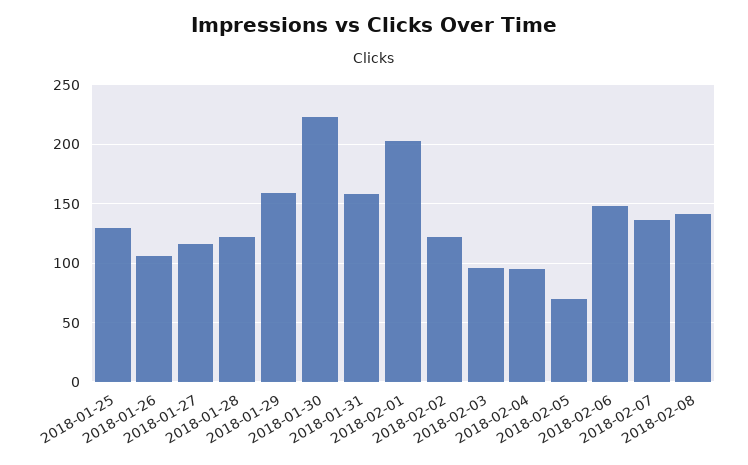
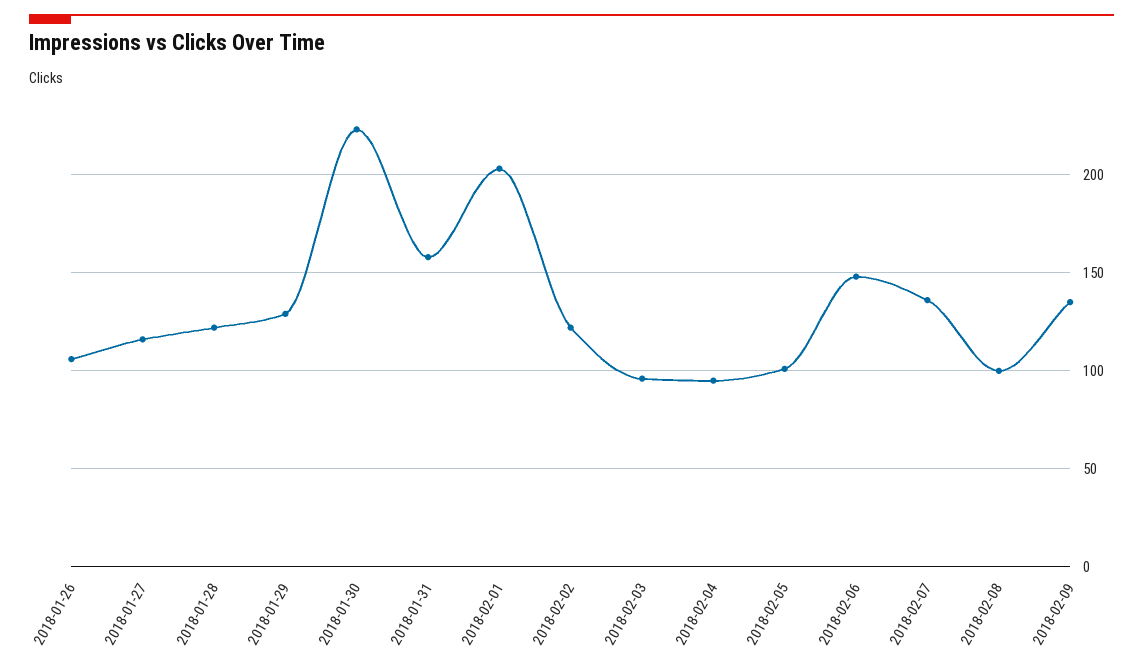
2018-01-25: 130 -> none
2018-01-29: 160 -> 130
2018-02-05: 70 -> 100
2018-02-08: 140 -> 100
2018-02-09: none -> 135

